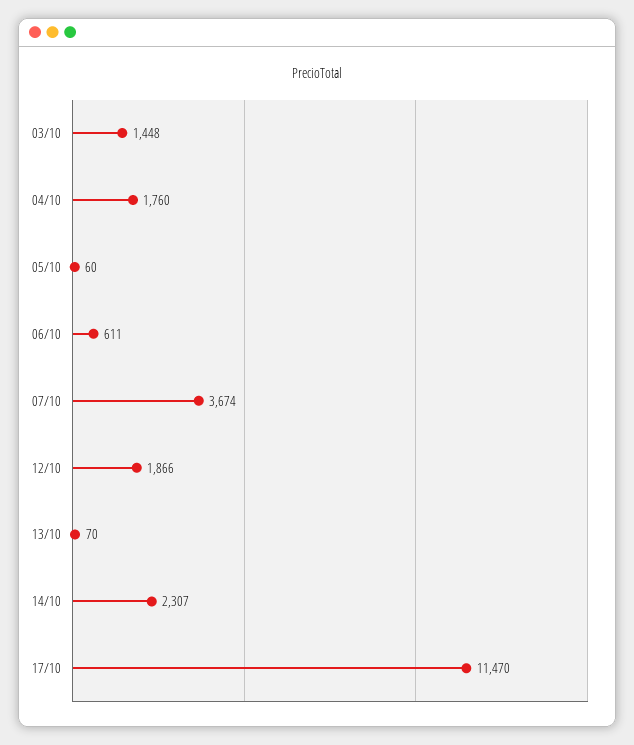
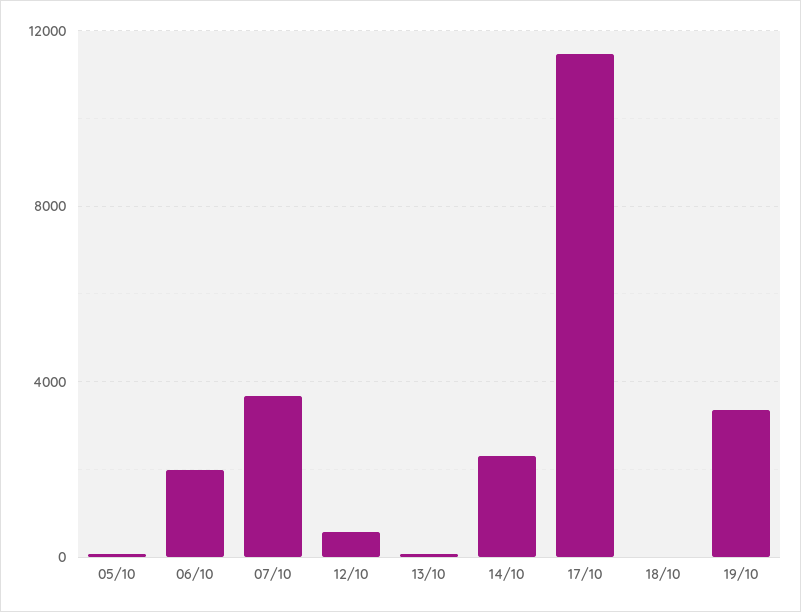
03/10: 1448 -> none
04/10: 1760 -> none
06/10: 611 -> 2000
12/10: 1866 -> 500
18/10: none -> 0
19/10: none -> 3500

